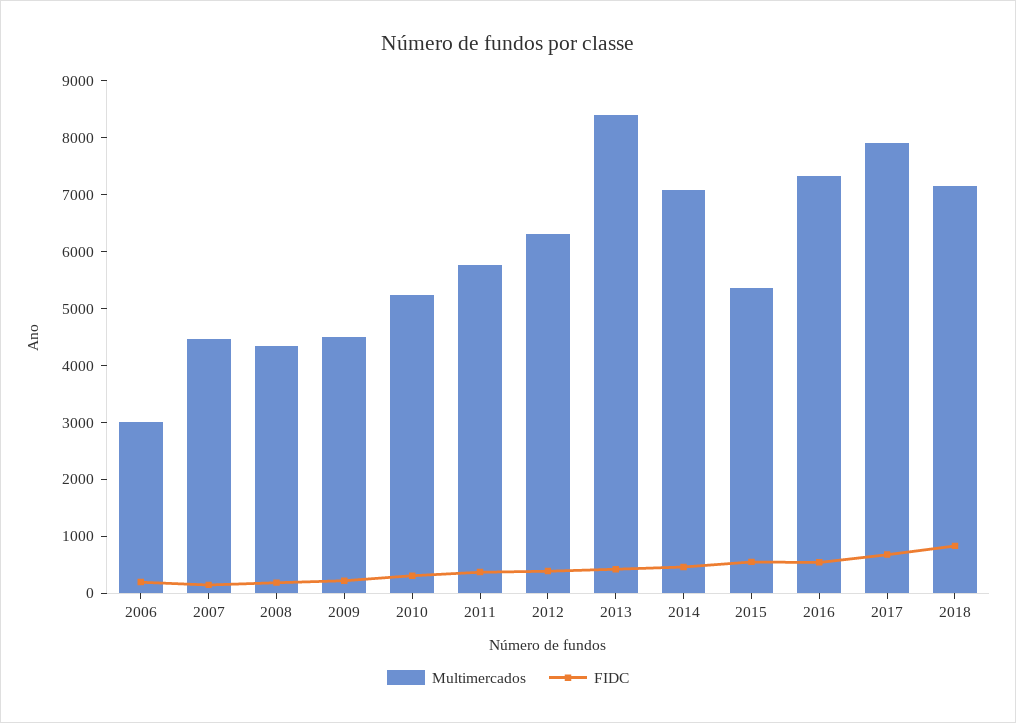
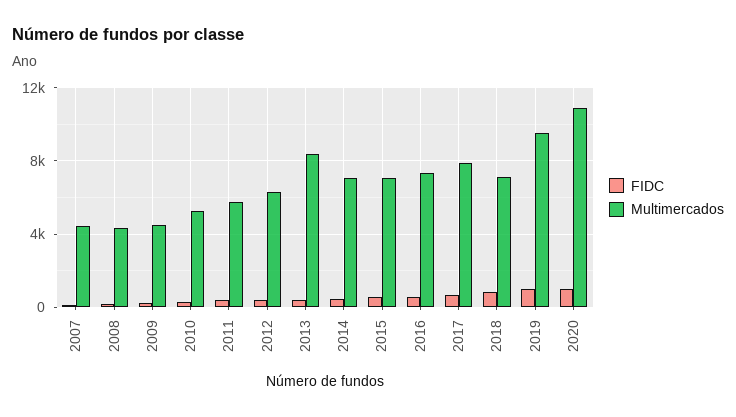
Multimercados, 2006: 3000 -> none
FIDC, 2006: 200 -> none
Multimercados, 2015: 5400 -> 7000
FIDC, 2019: none -> 1000
Multimercados, 2019: none -> 9500
FIDC, 2020: none -> 1000
Multimercados, 2020: none -> 11000

